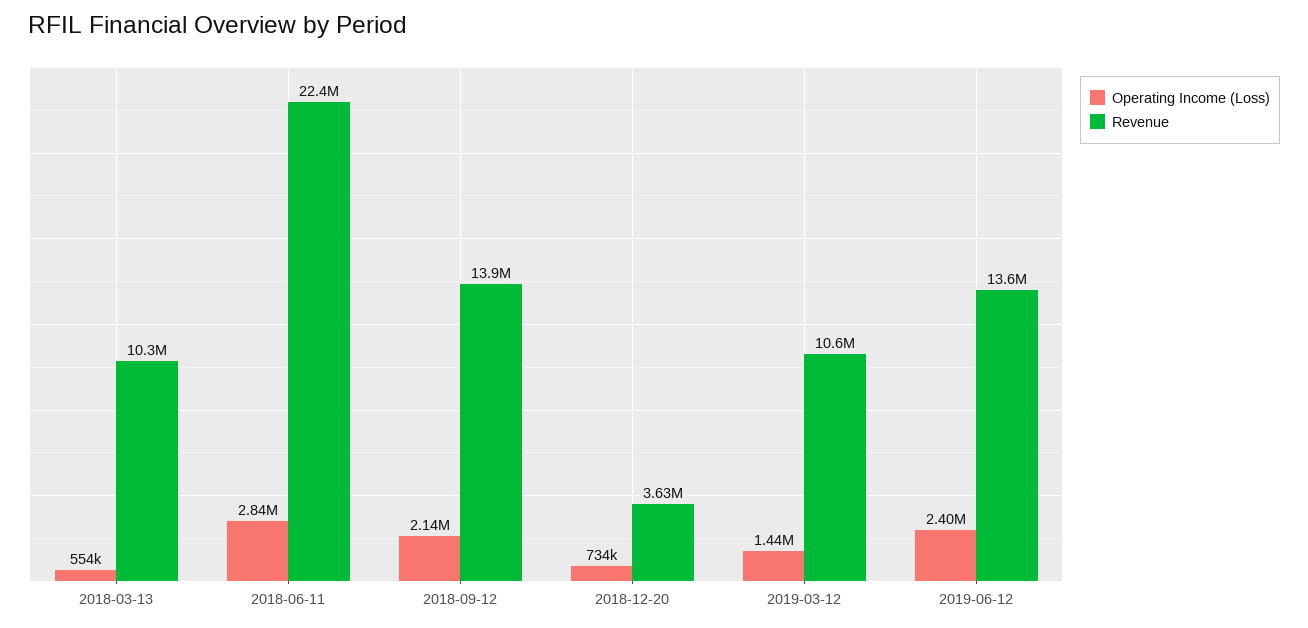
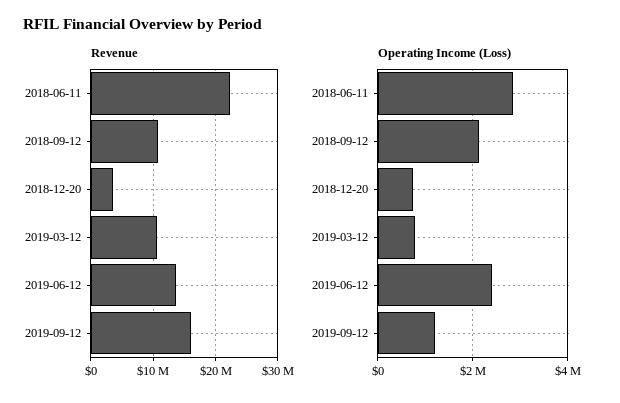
Operating Income (Loss), 2018-03-13: 554000 -> none
Revenue, 2018-03-13: 10300000 -> none
Revenue, 2018-09-12: 13900000 -> 11000000
Operating Income (Loss), 2019-03-12: 1440000 -> 800000
Revenue, 2019-09-12: none -> 16000000
Operating Income (Loss), 2019-09-12: none -> 1200000

